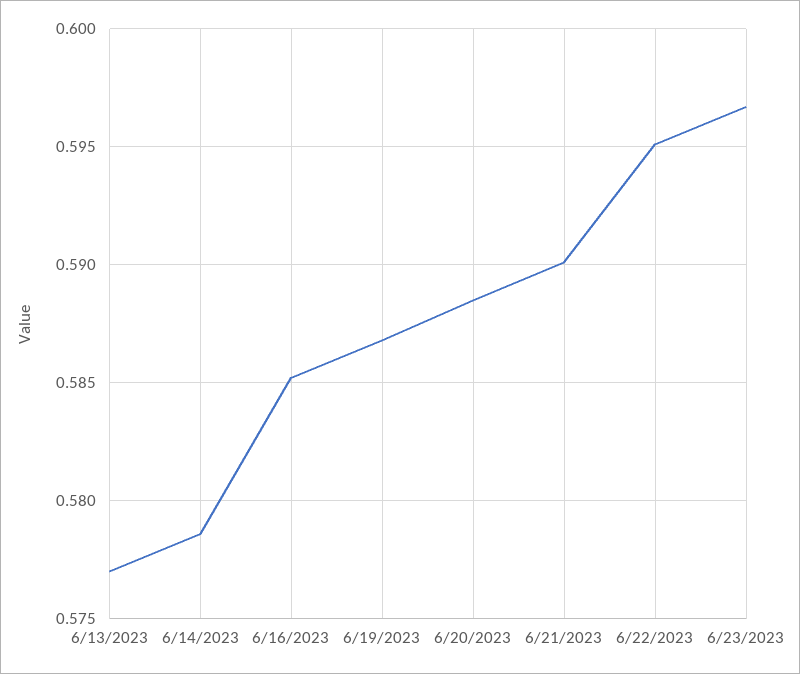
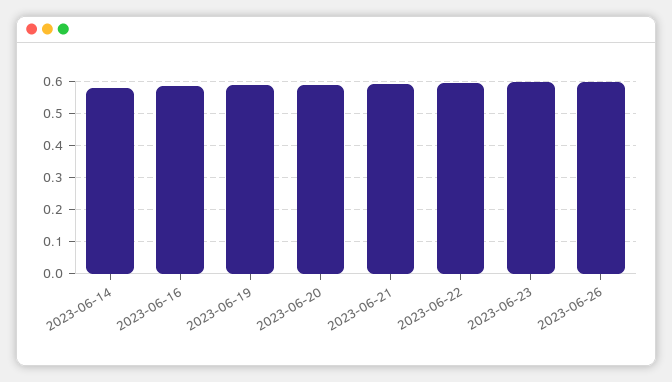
6/13/2023: 0.577 -> none
2023-06-26: none -> 0.6

